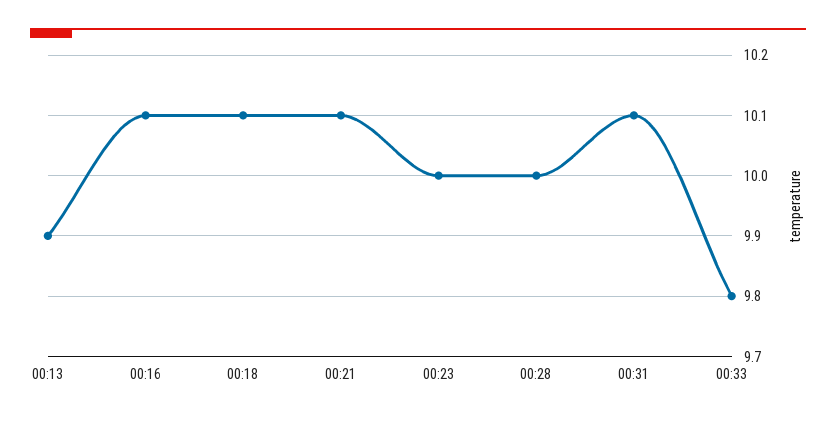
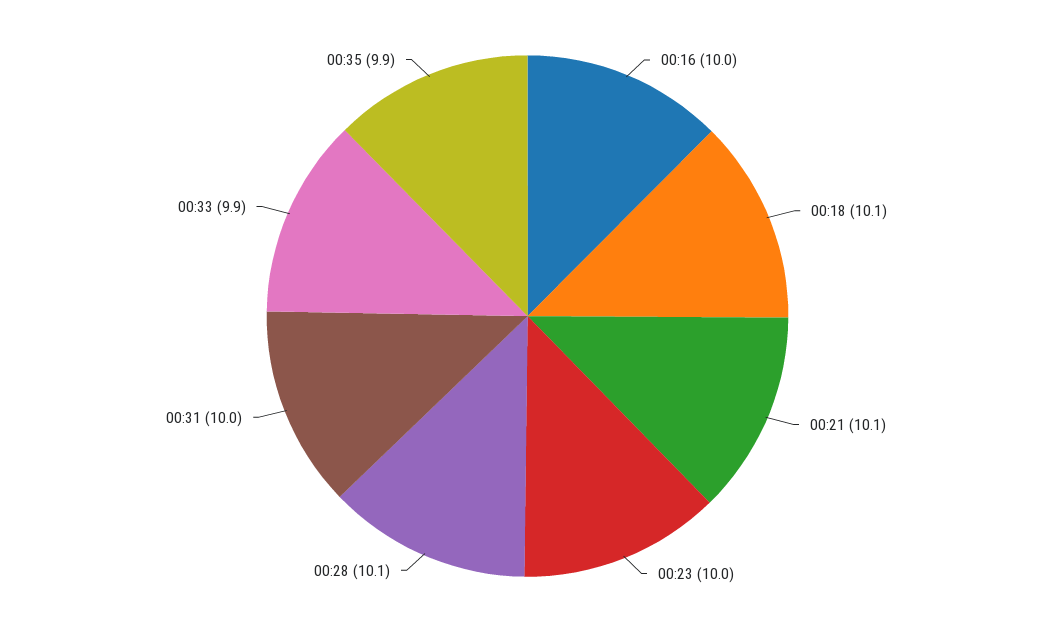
00:13: 9.9 -> none
00:16: 10.1 -> 10
00:28: 10 -> 10.1
00:31: 10.1 -> 10
00:33: 9.8 -> 9.9
00:35: none -> 9.9

